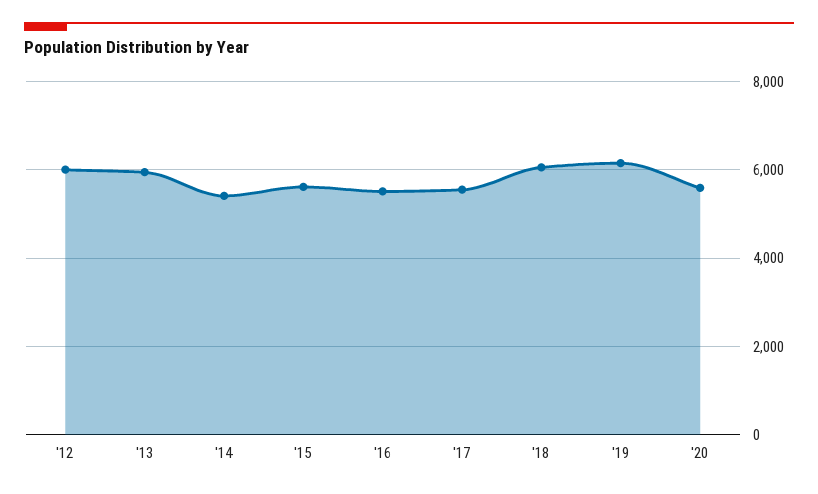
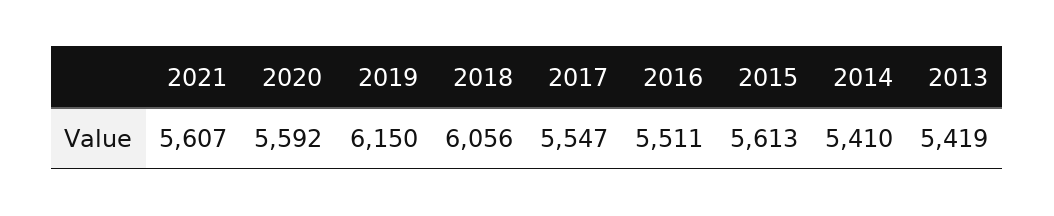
'12: 6000 -> none
'13: 6000 -> 5419
2021: none -> 5607

